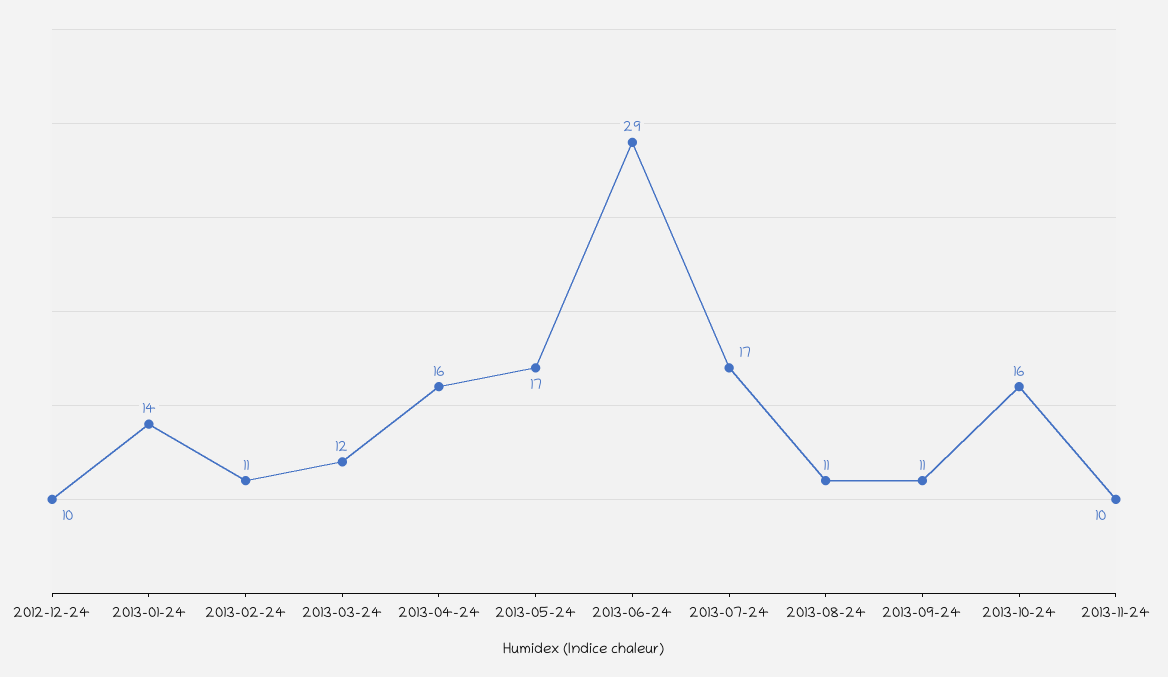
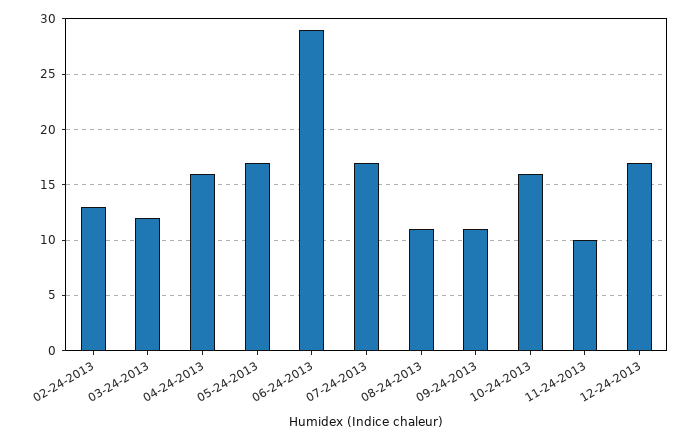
2012-12-24: 10 -> none
2013-01-24: 14 -> none
2013-02-24: 11 -> 13
12-24-2013: none -> 17

